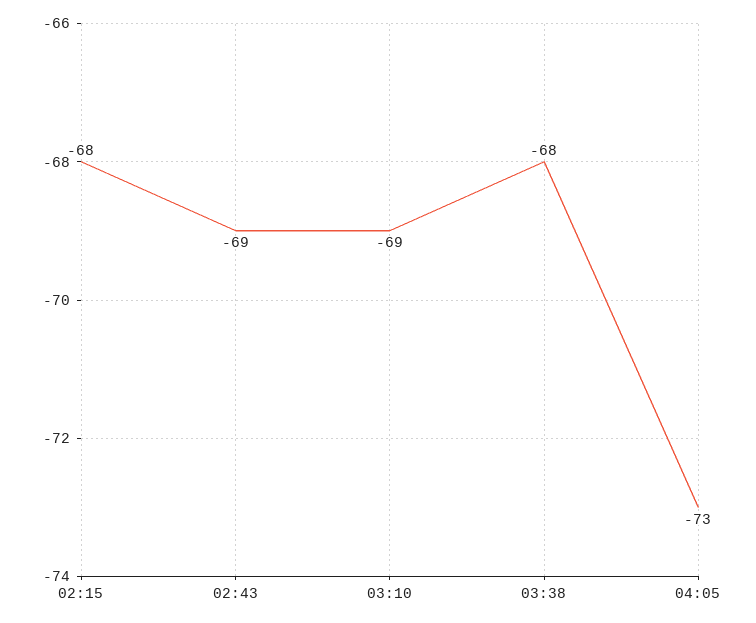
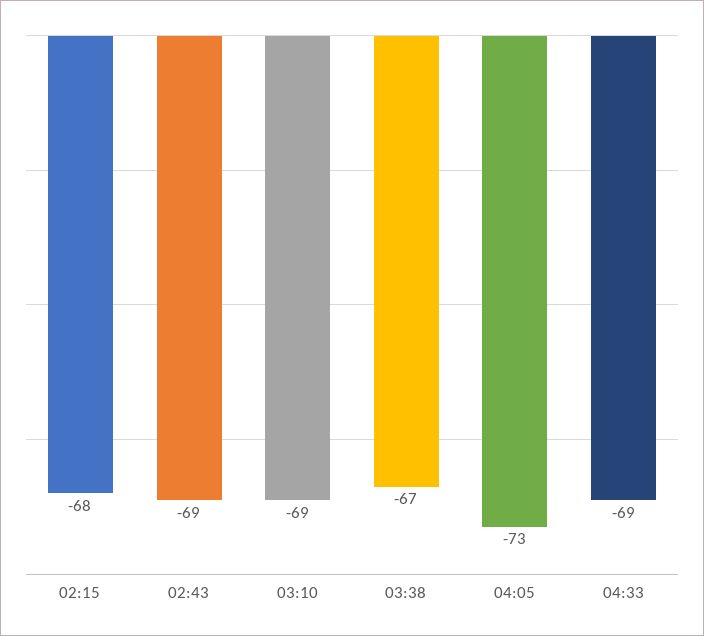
03:38: -68 -> -67
04:33: none -> -69

